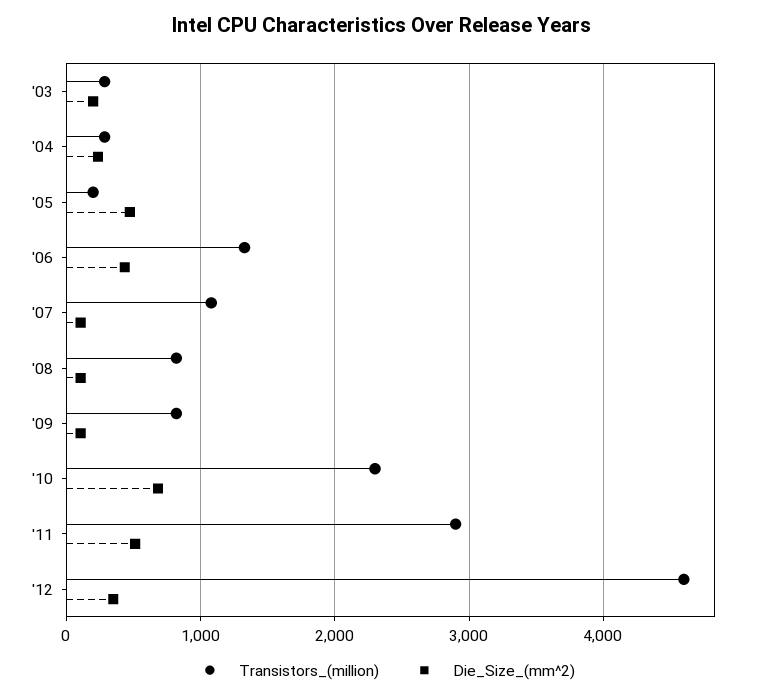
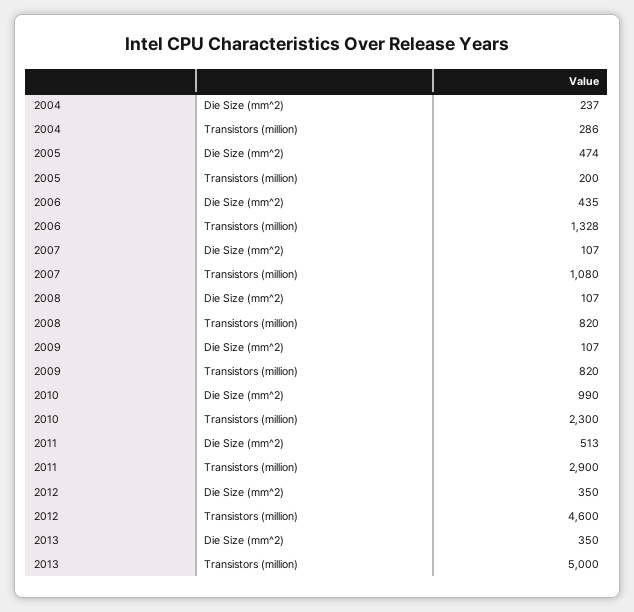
Transistors_(million), '03: 300 -> none
Die_Size_(mm^2), '03: 200 -> none
Die_Size_(mm^2), '10: 700 -> 990
Die_Size_(mm^2), 2013: none -> 350
Transistors_(million), 2013: none -> 5000

